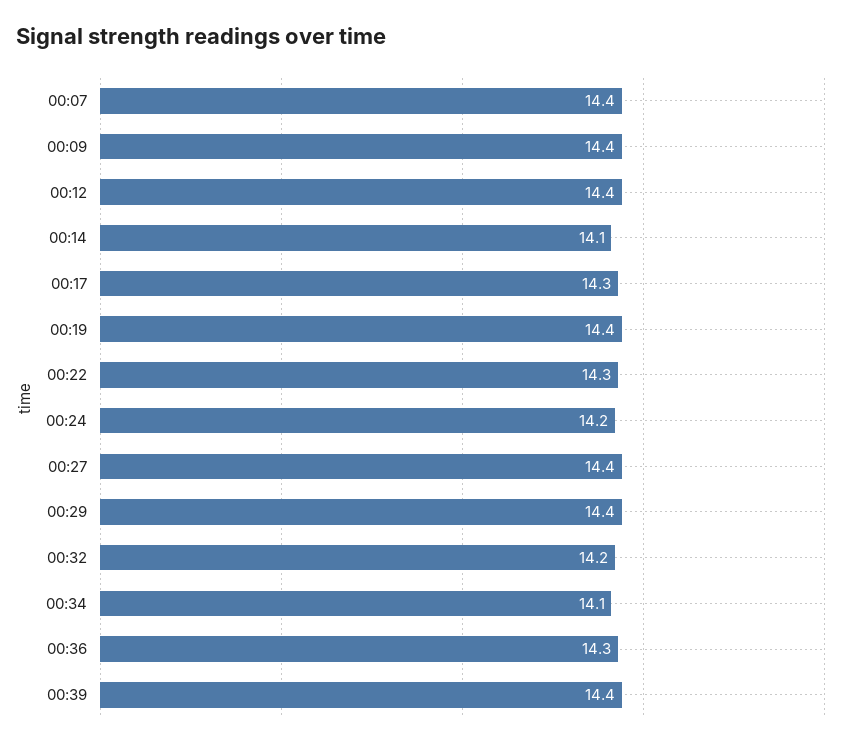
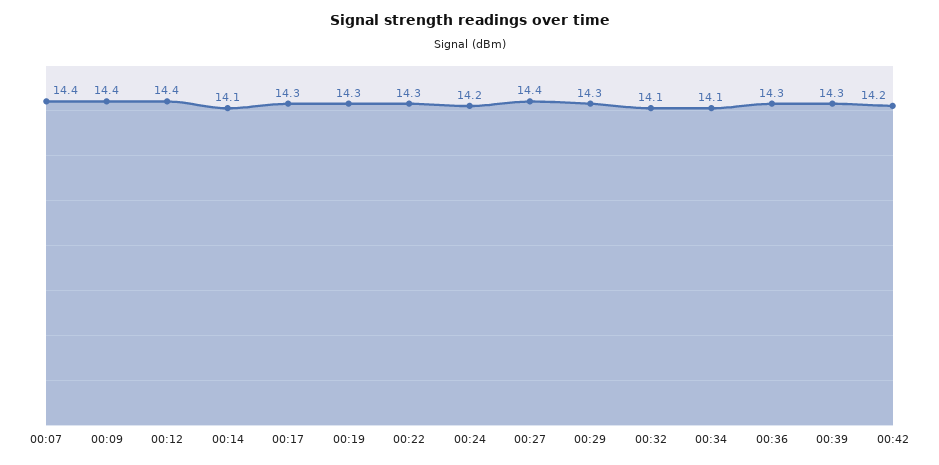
00:19: 14.4 -> 14.3
00:29: 14.4 -> 14.3
00:32: 14.2 -> 14.1
00:39: 14.4 -> 14.3
00:42: none -> 14.2

